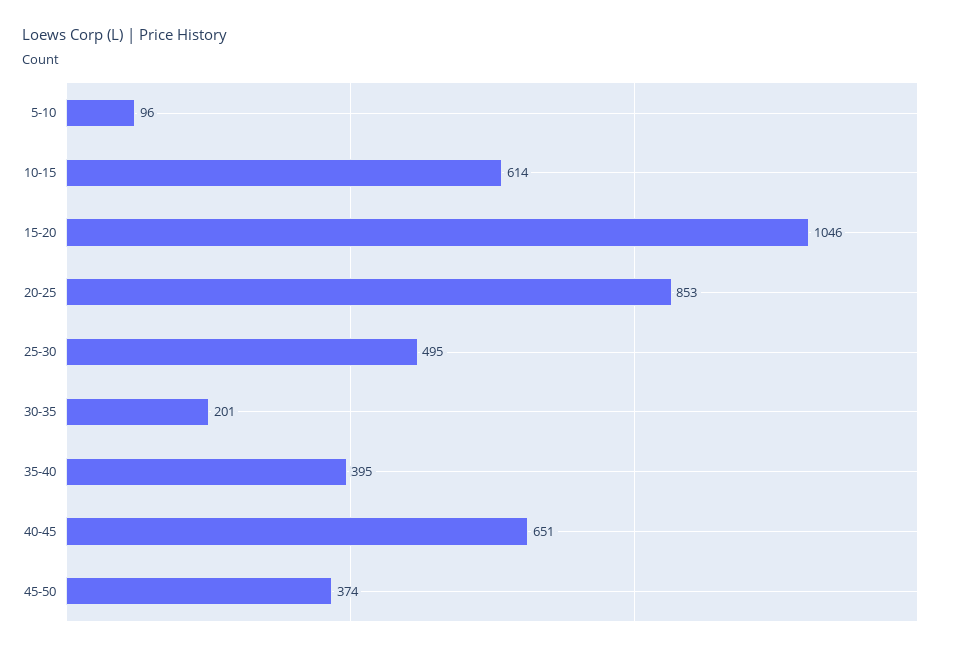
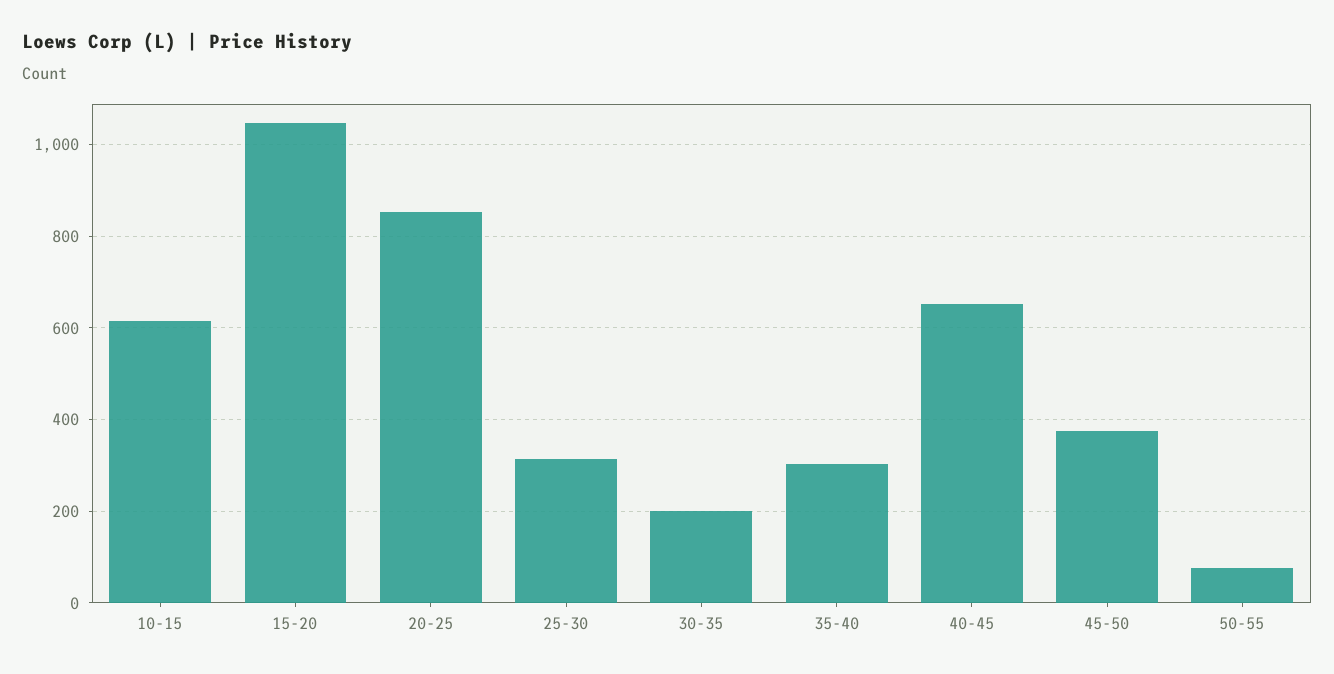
5-10: 96 -> none
25-30: 495 -> 320
35-40: 395 -> 300
50-55: none -> 80

